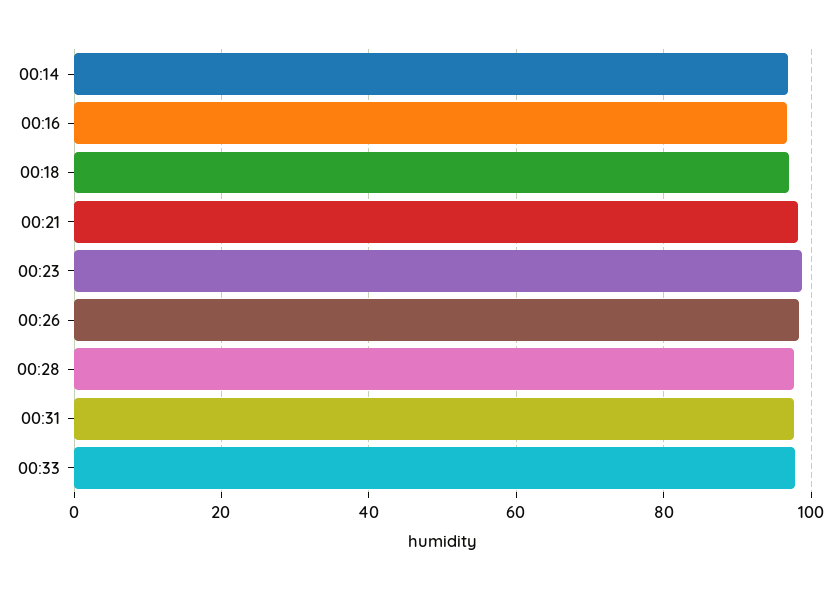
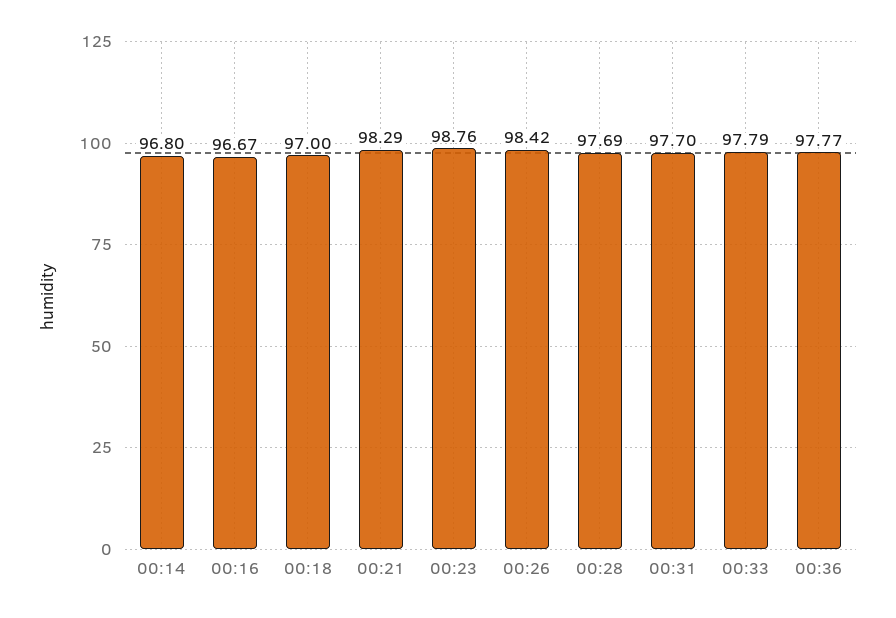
00:36: none -> 97.77

